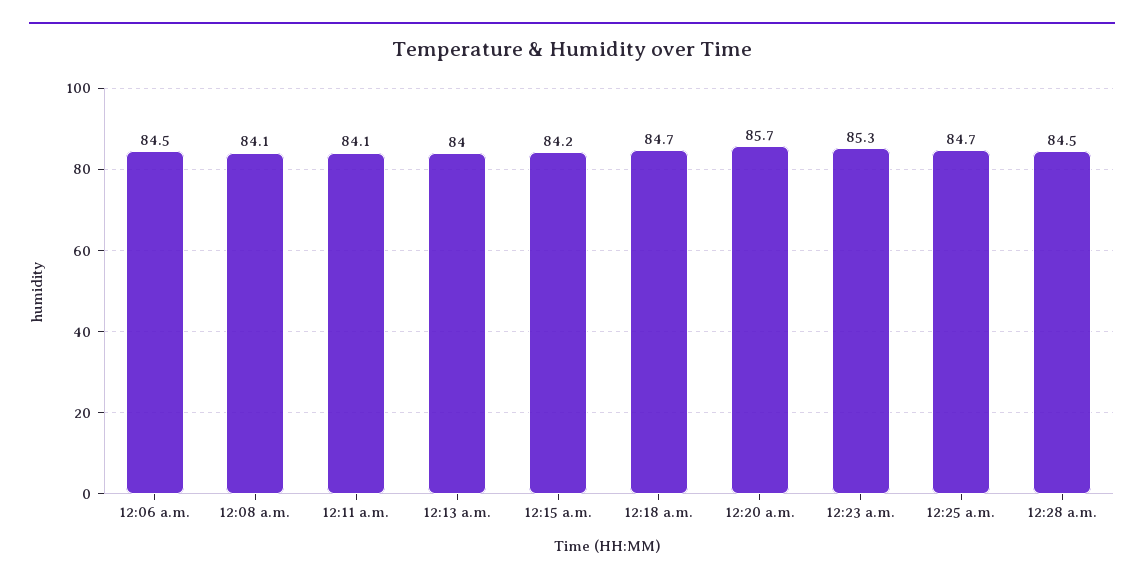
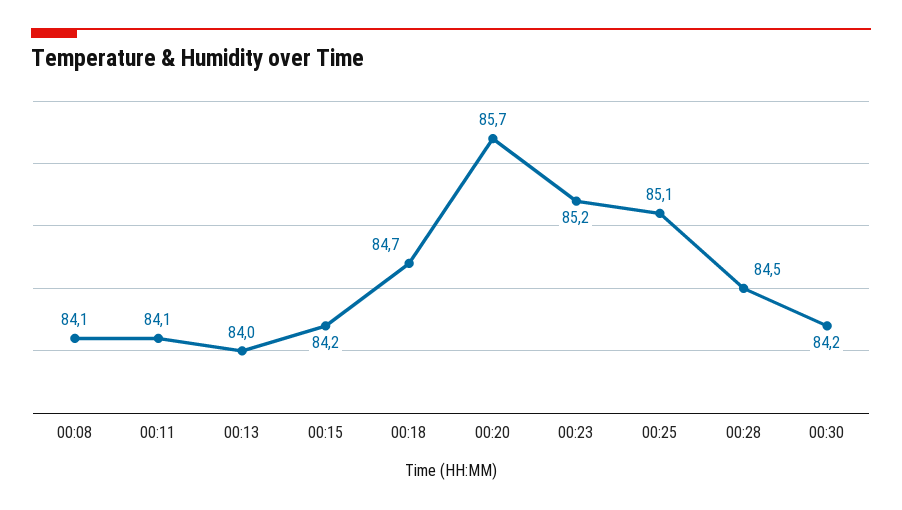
12:06 a.m.: 84.5 -> none
12:23 a.m.: 85.3 -> 85.2
12:25 a.m.: 84.7 -> 85.1
00:30: none -> 84.2

